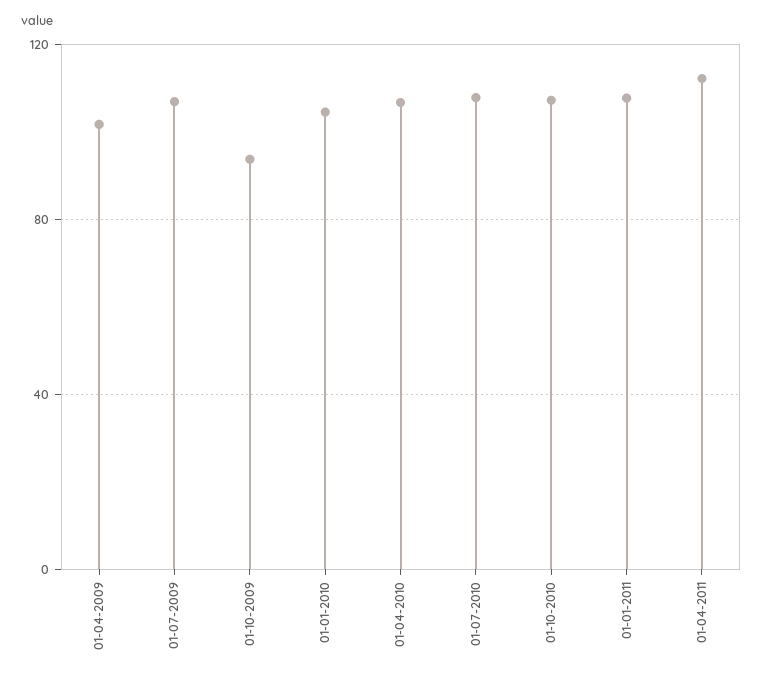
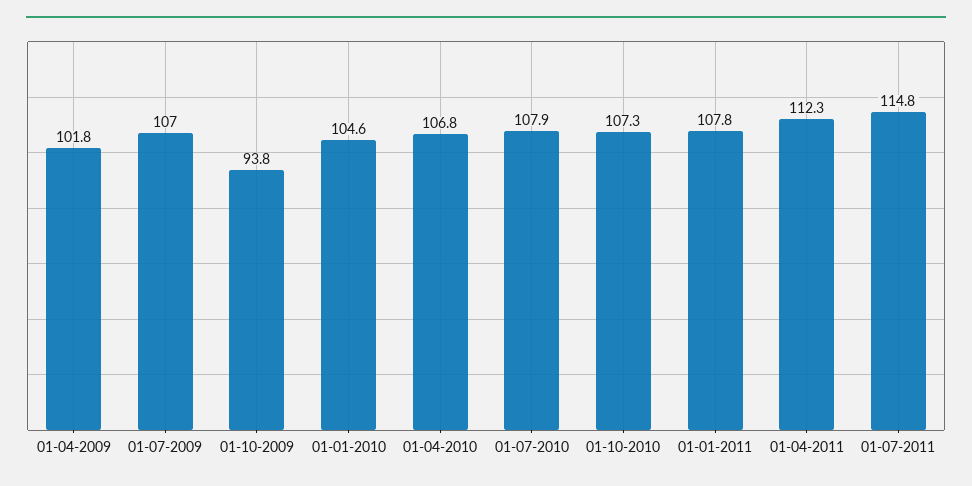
01-07-2011: none -> 114.8

